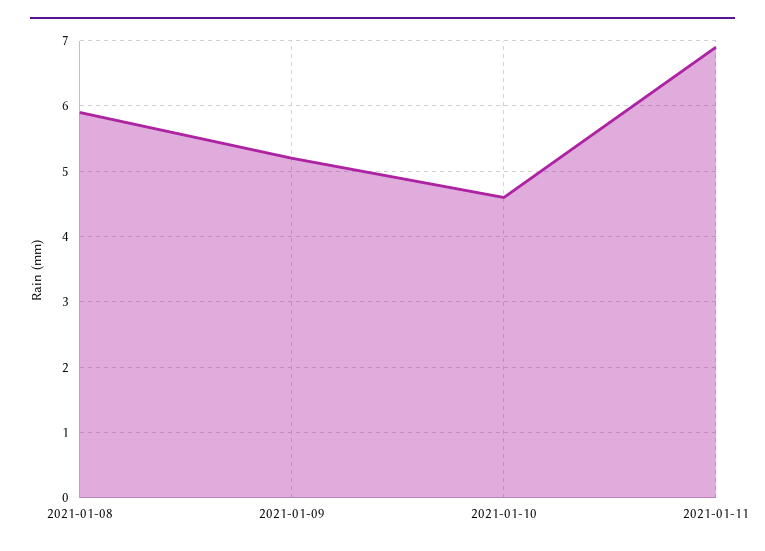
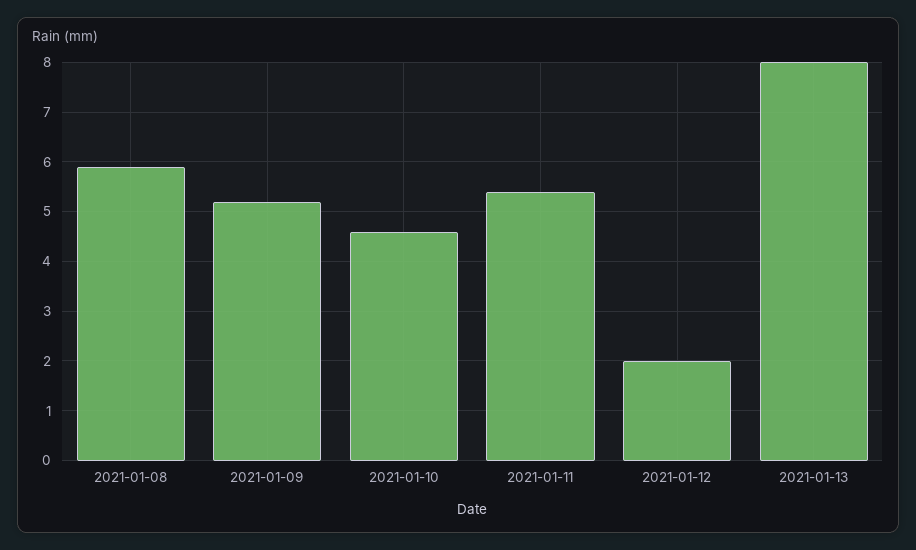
2021-01-11: 6.9 -> 5.5
2021-01-12: none -> 2
2021-01-13: none -> 8

